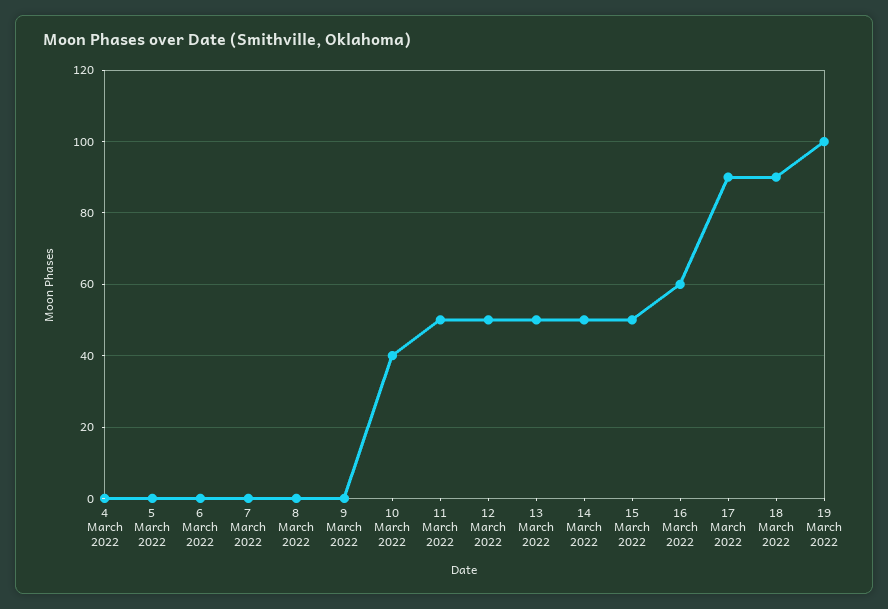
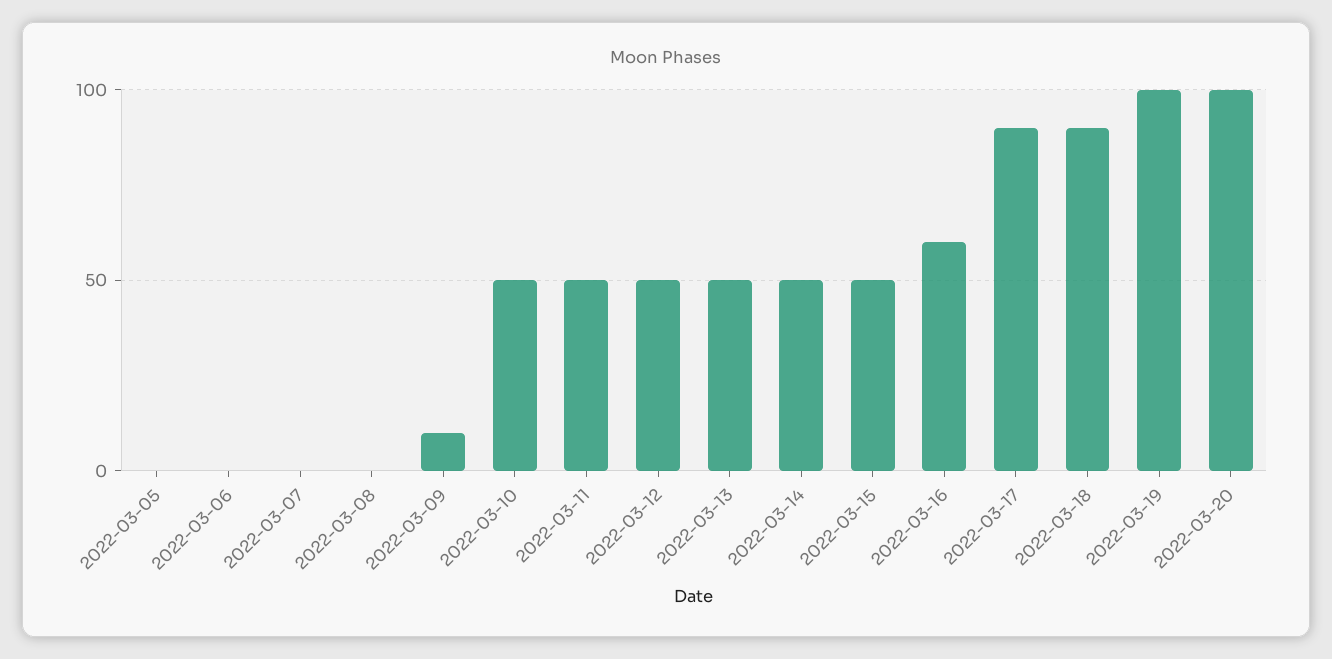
4 March 2022: 0 -> none
9 March 2022: 0 -> 10
10 March 2022: 40 -> 50
2022-03-20: none -> 100

